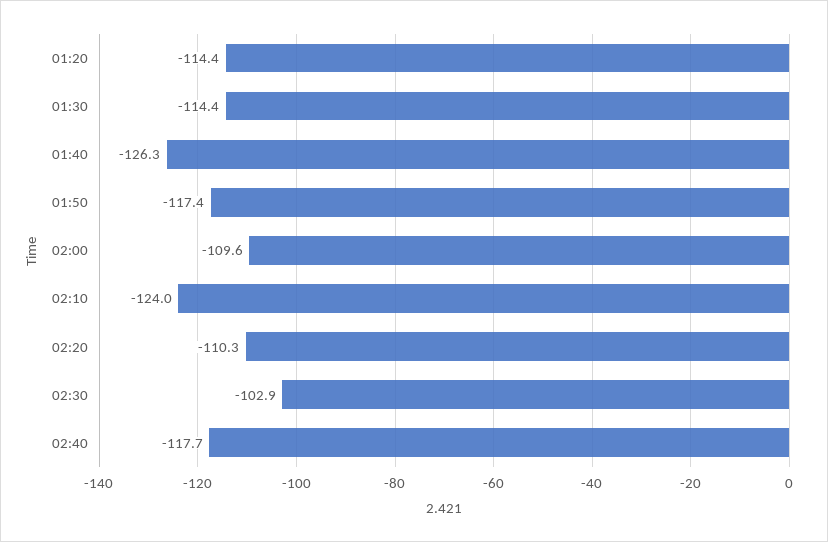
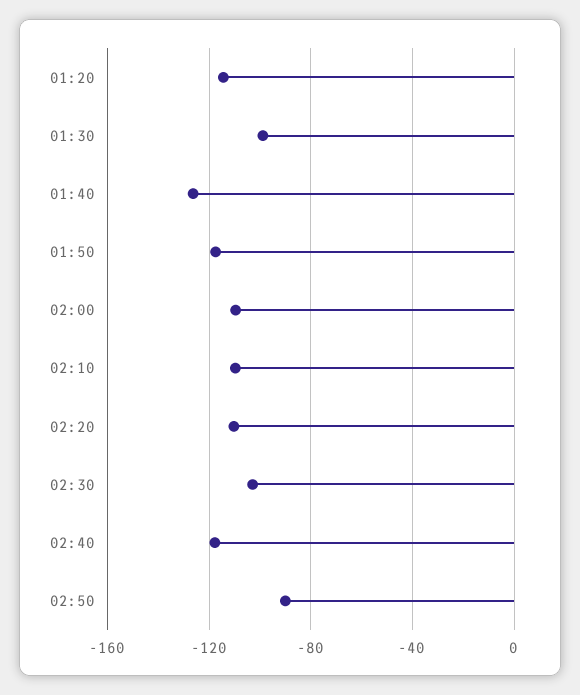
01:30: -114.4 -> -100
02:10: -124 -> -110
02:50: none -> -90

